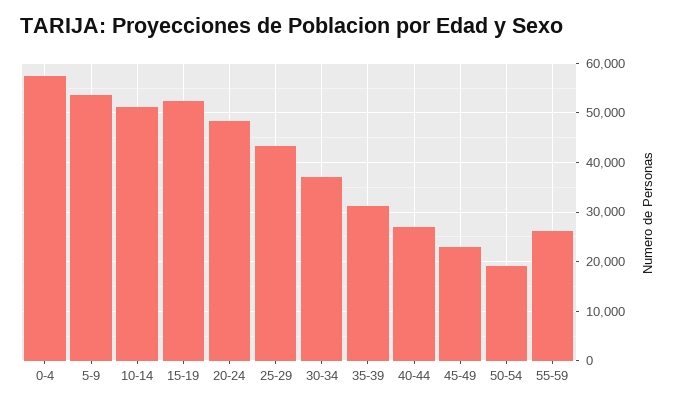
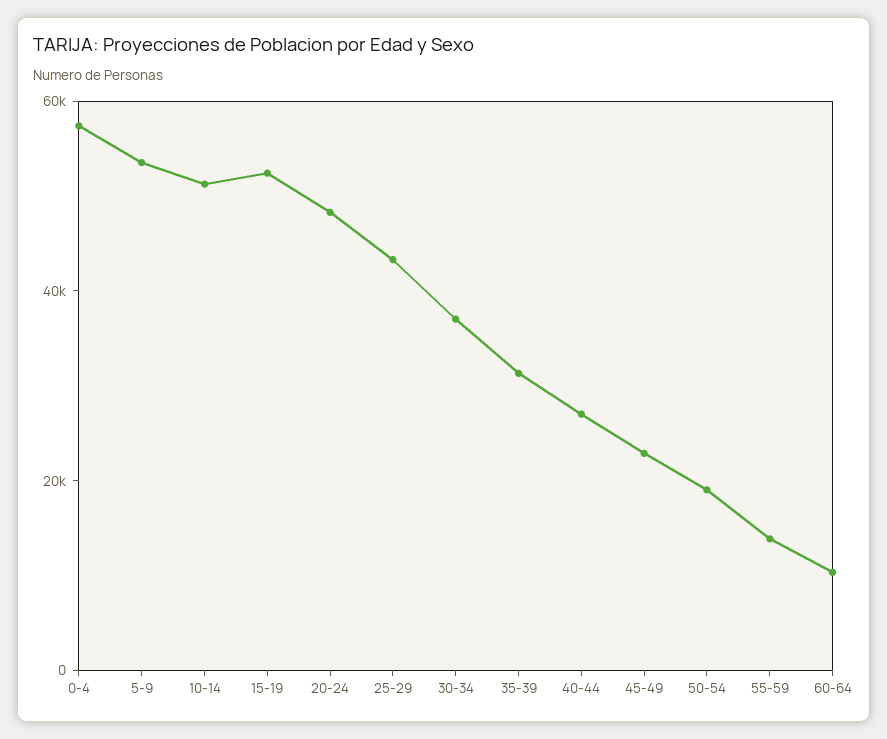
55-59: 26000 -> 15000
60-64: none -> 10000

